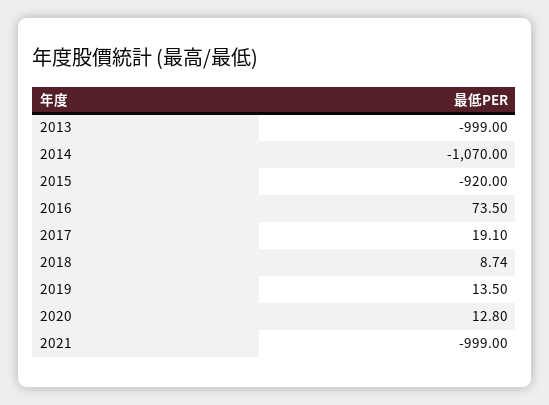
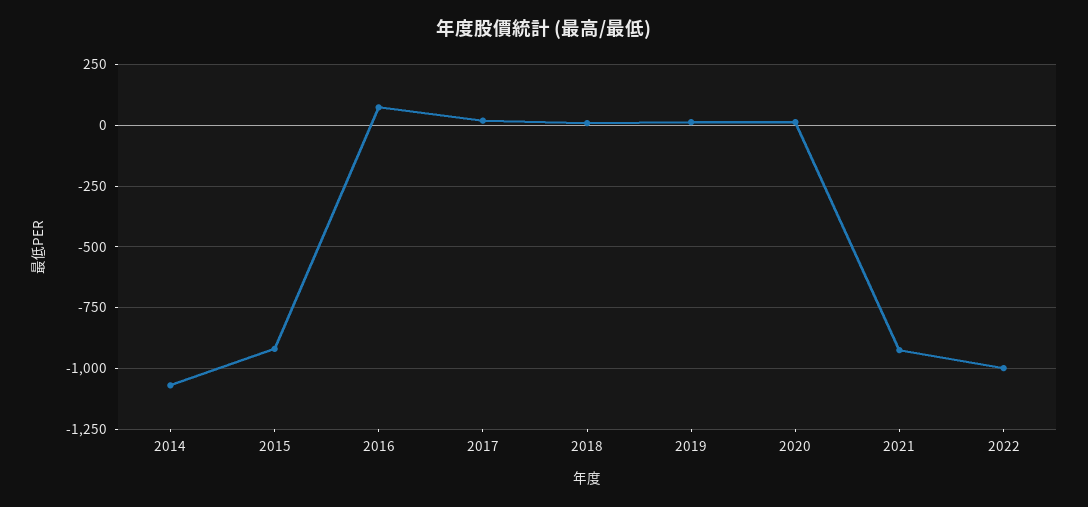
2013: -999 -> none
2021: -999 -> -925
2022: none -> -1000

